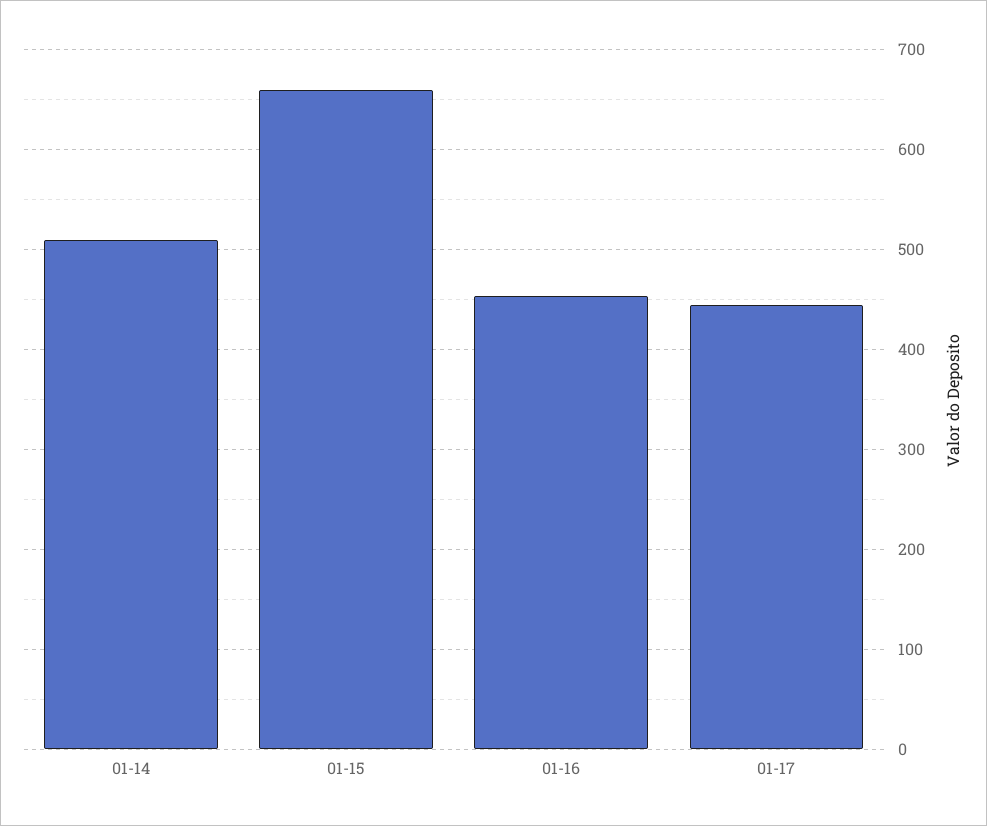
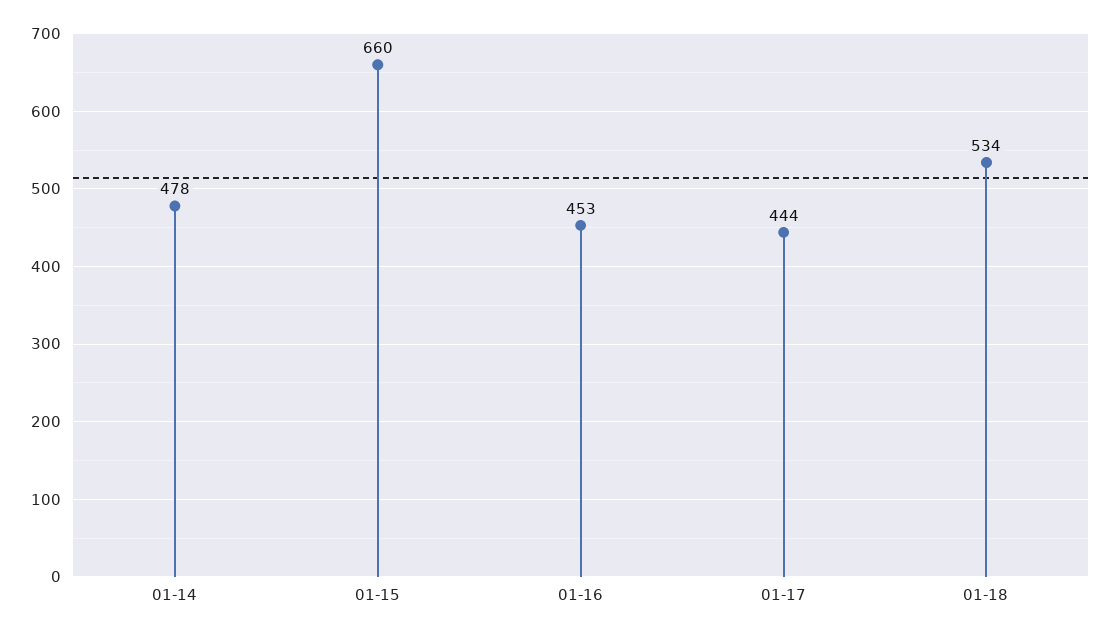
01-14: 510 -> 478
01-18: none -> 534

